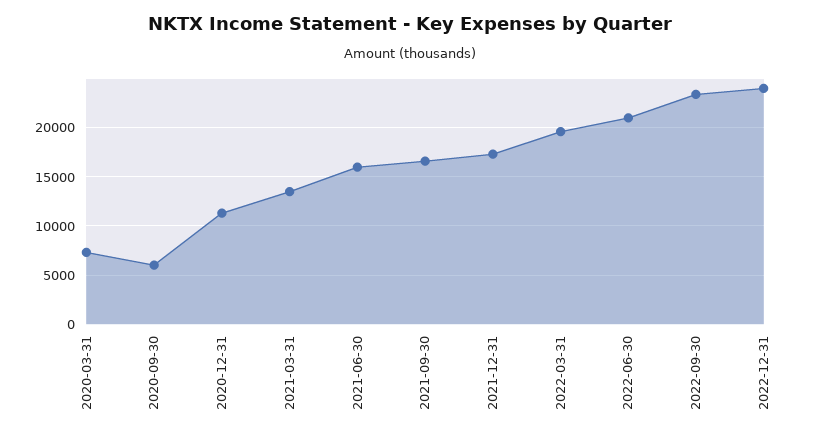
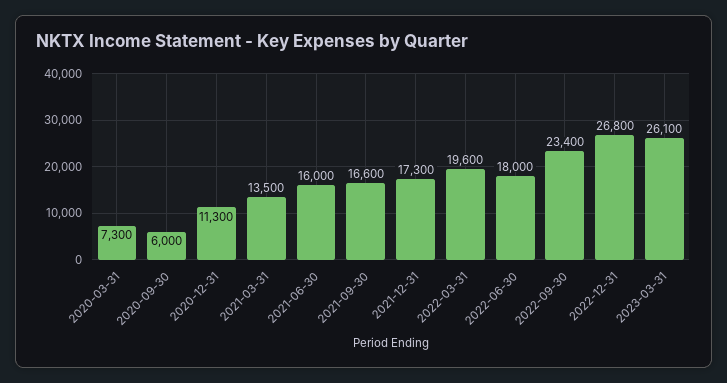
2022-06-30: 21000 -> 18000
2022-12-31: 24000 -> 26800
2023-03-31: none -> 26100

